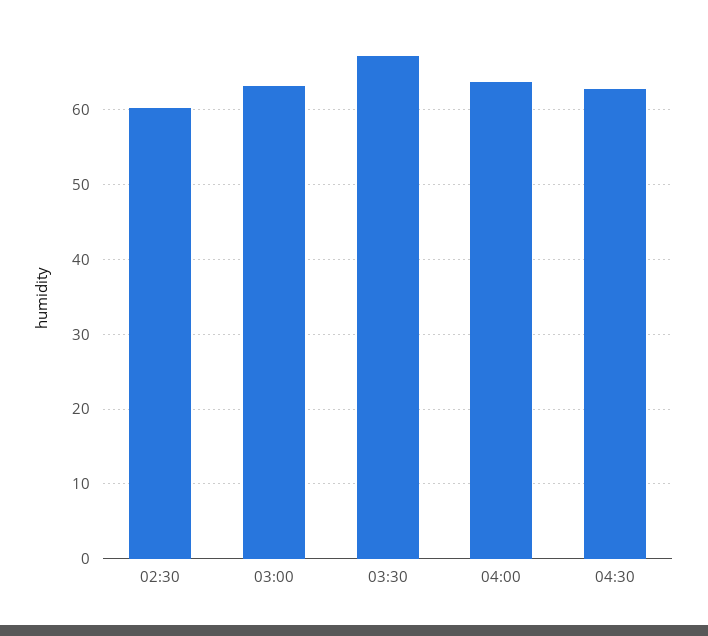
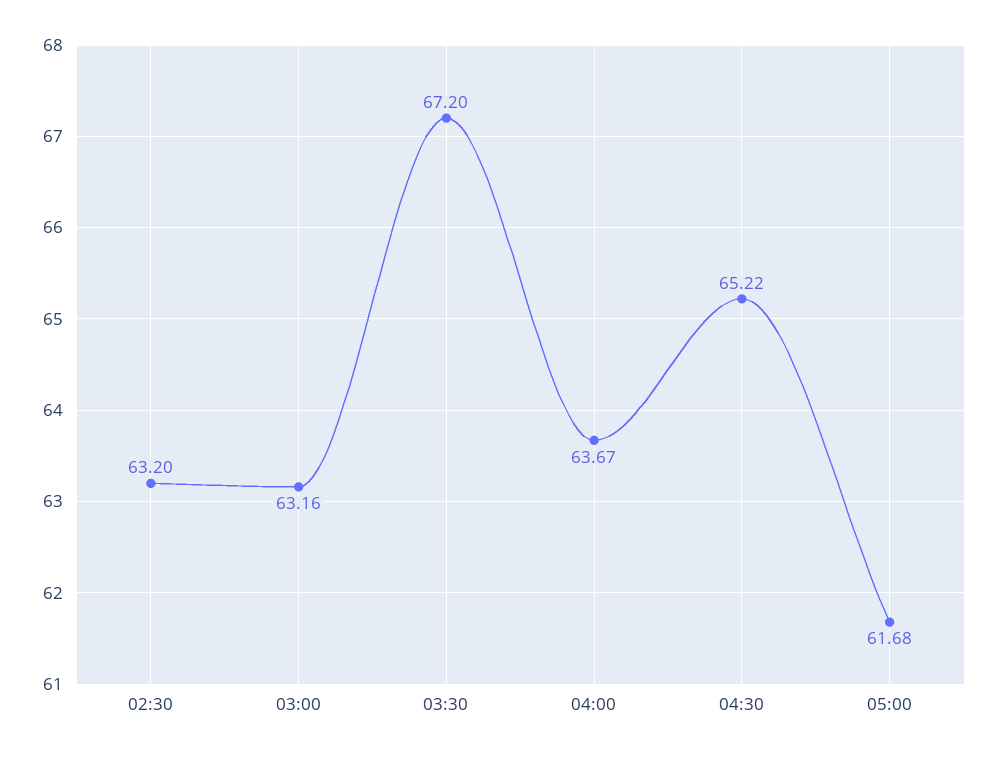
02:30: 60 -> 63.2
04:30: 63 -> 65.22
05:00: none -> 61.68

